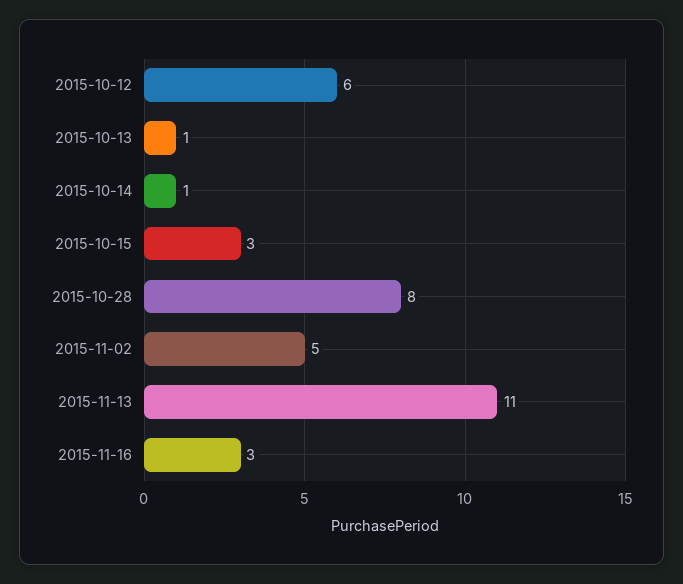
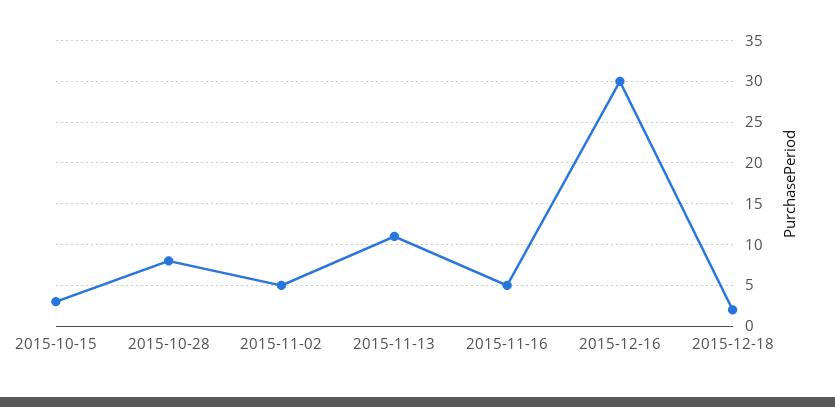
2015-10-12: 6 -> none
2015-10-13: 1 -> none
2015-10-14: 1 -> none
2015-11-16: 3 -> 5
2015-12-16: none -> 30
2015-12-18: none -> 2

